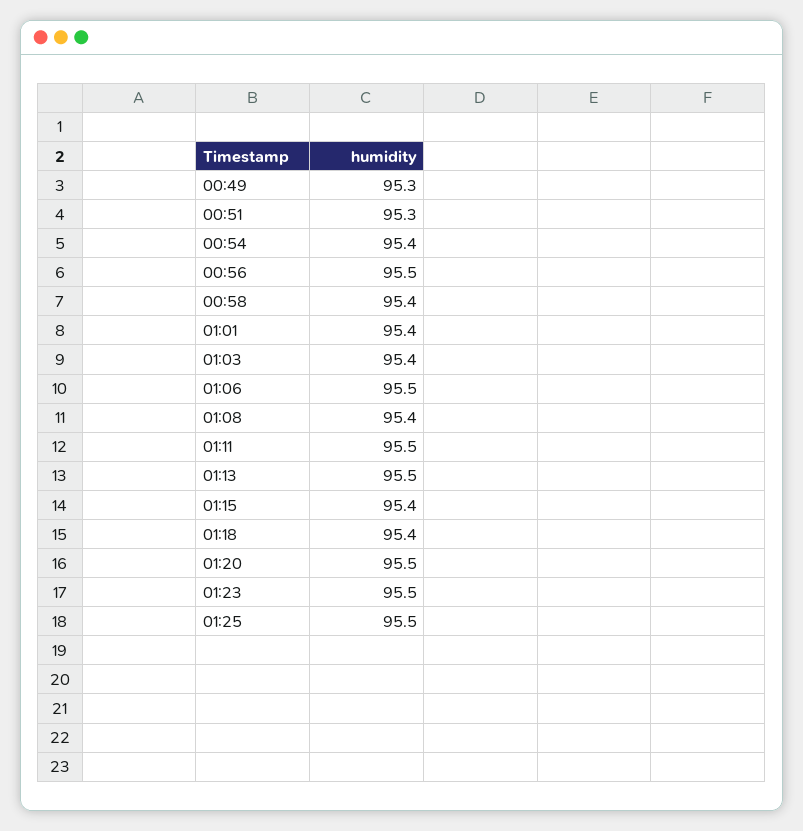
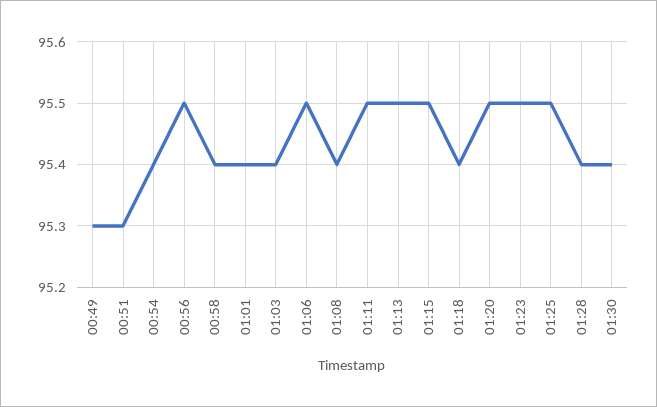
01:15: 95.4 -> 95.5
01:28: none -> 95.4
01:30: none -> 95.4

